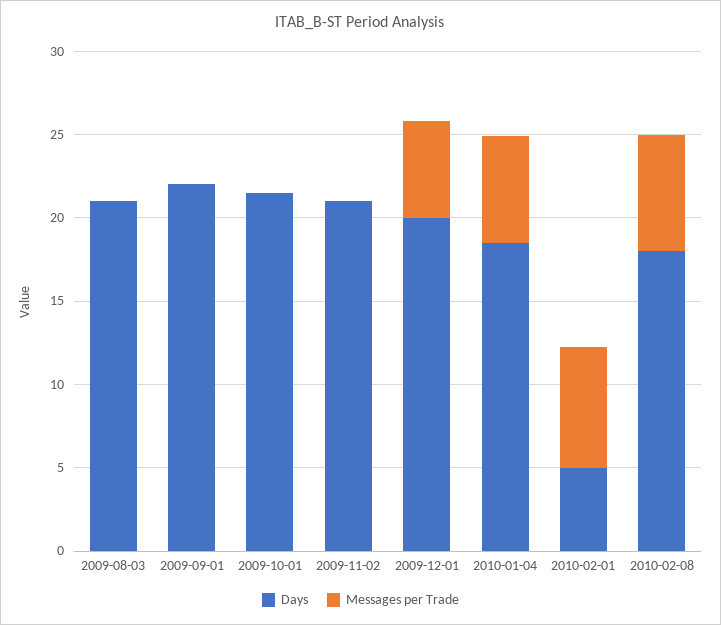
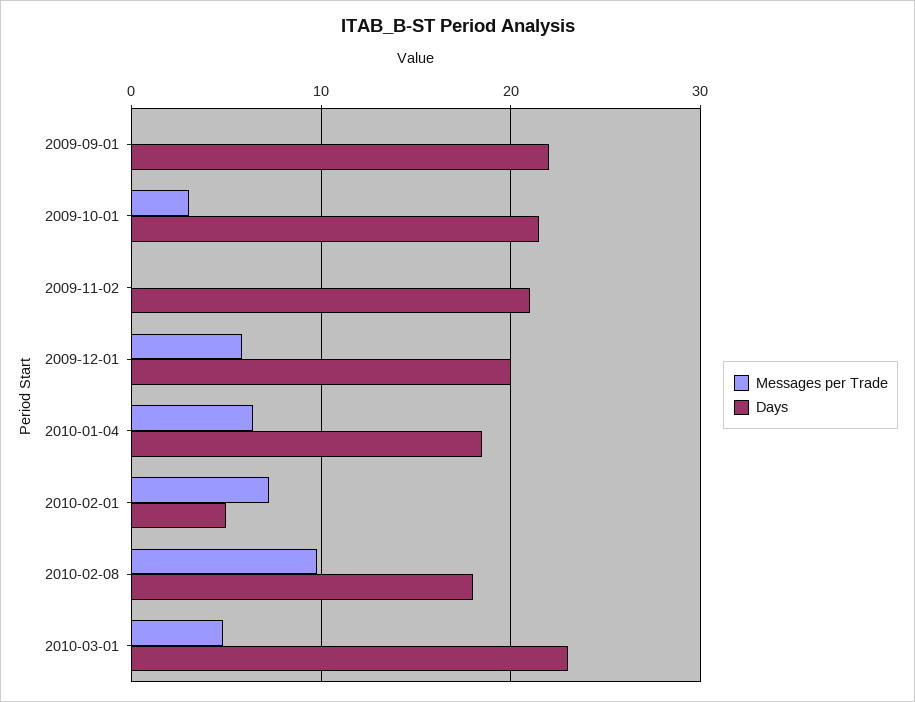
Days, 2009-08-03: 21 -> none
Messages per Trade, 2009-08-03: 0 -> none
Messages per Trade, 2009-10-01: 0 -> 3
Messages per Trade, 2010-02-08: 7 -> 10
Messages per Trade, 2010-03-01: none -> 5
Days, 2010-03-01: none -> 23

